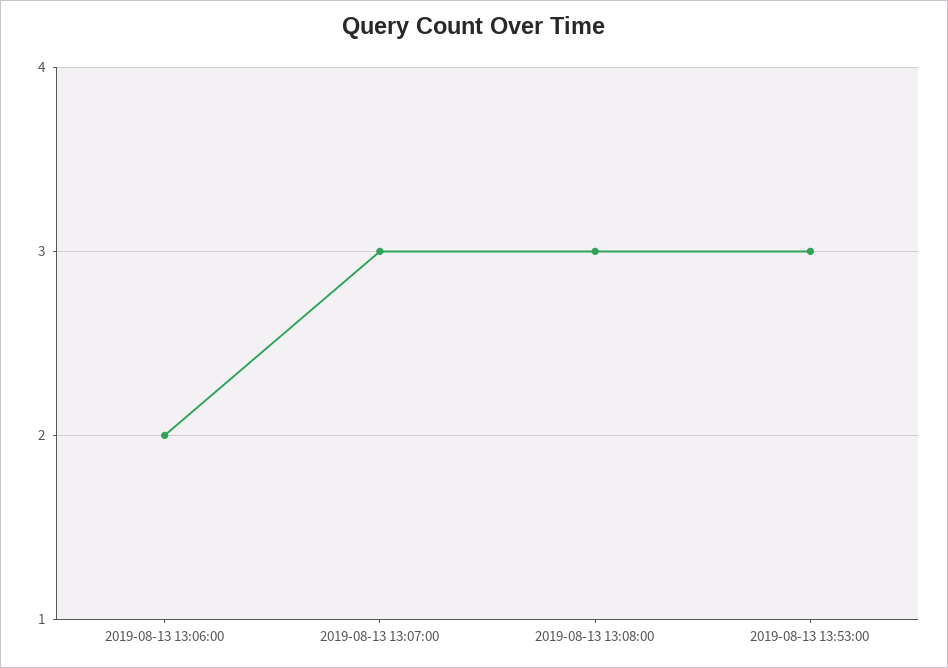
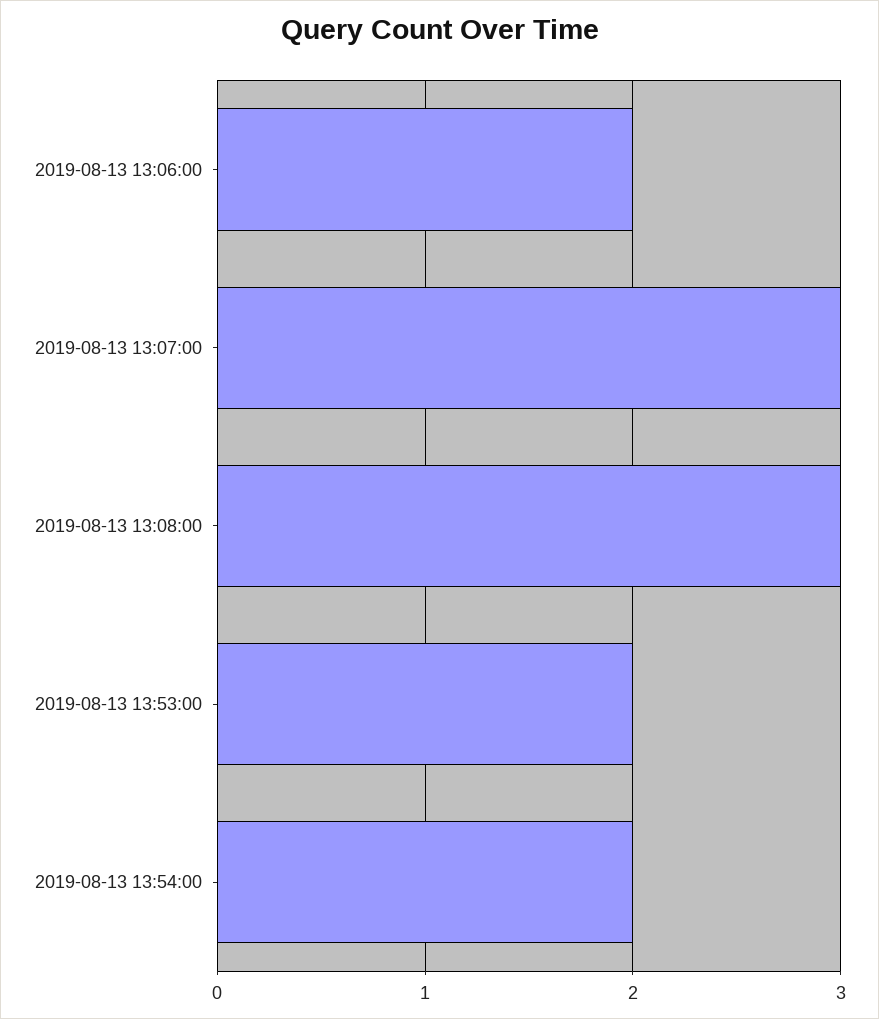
2019-08-13 13:53:00: 3 -> 2
2019-08-13 13:54:00: none -> 2

